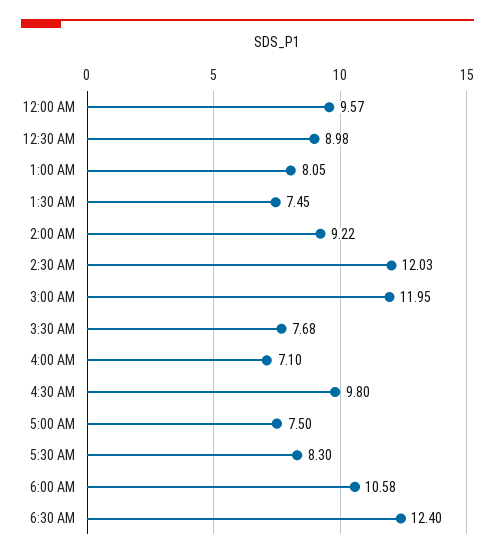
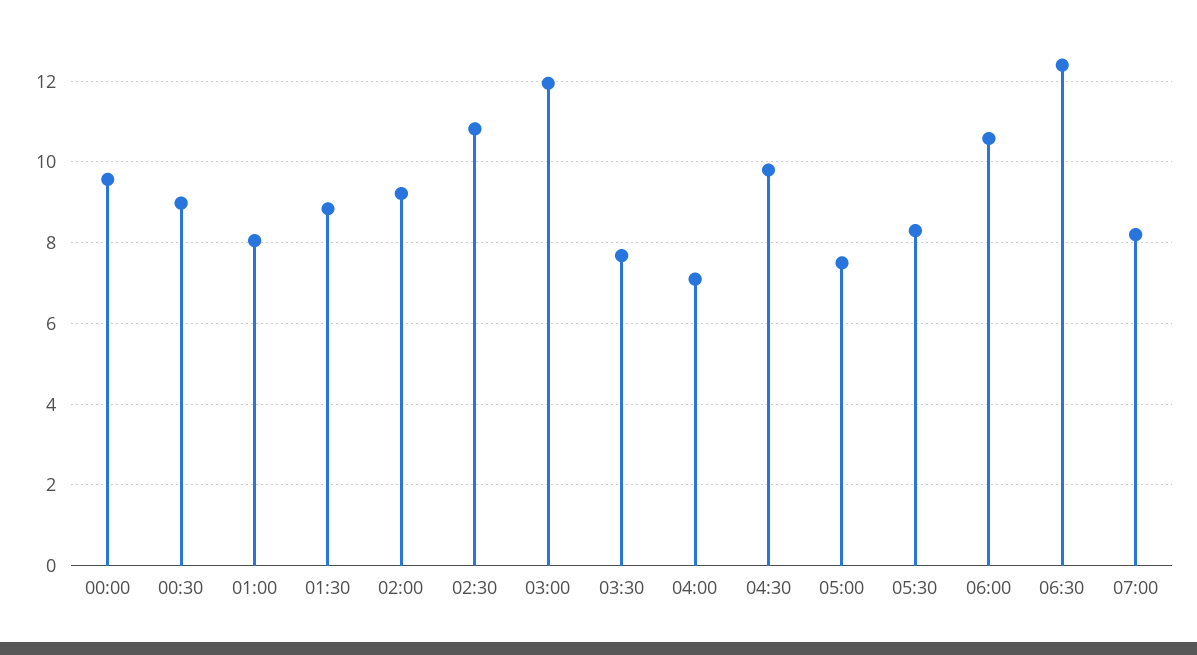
1:30 AM: 7.45 -> 8.8
2:30 AM: 12.03 -> 10.8
07:00: none -> 8.2

